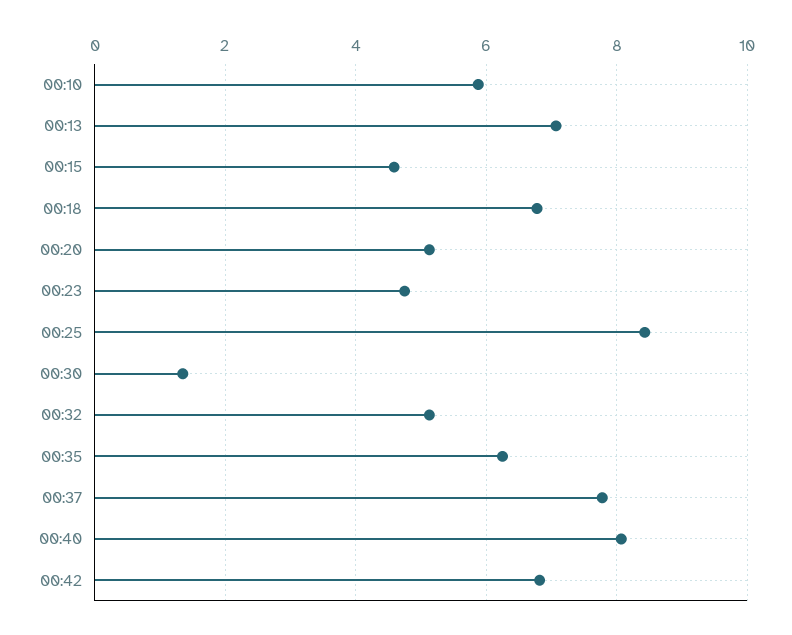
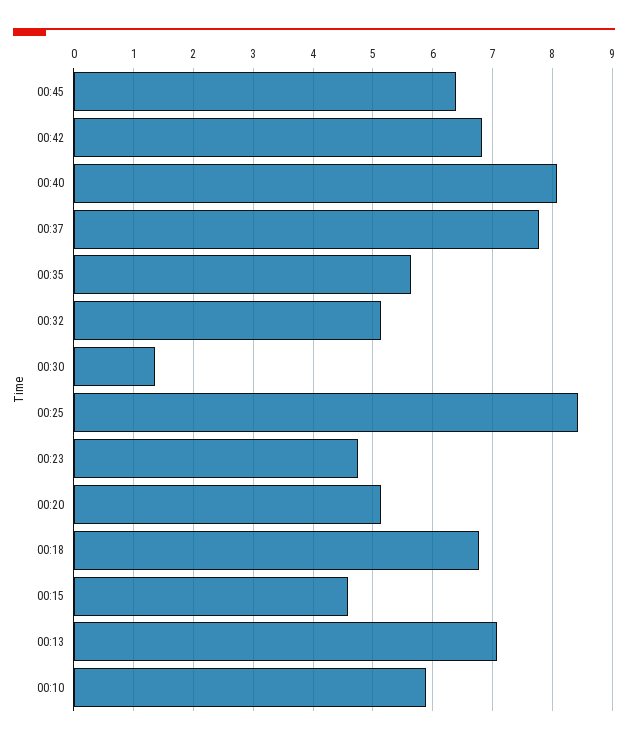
00:35: 6.2 -> 5.6
00:45: none -> 6.4

